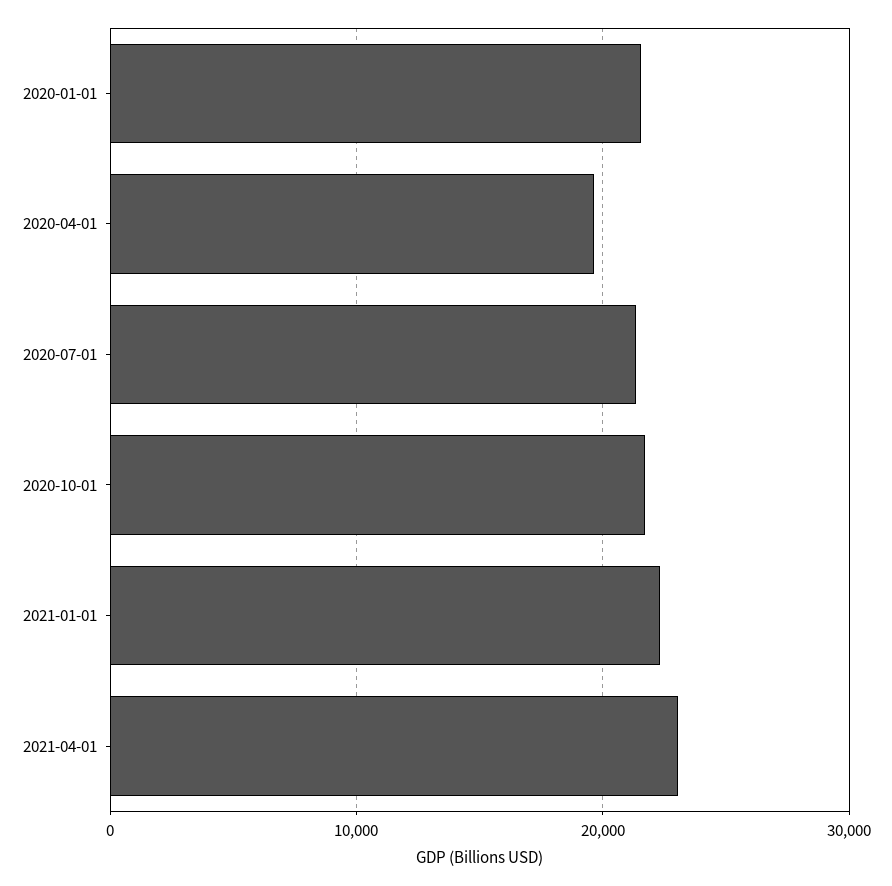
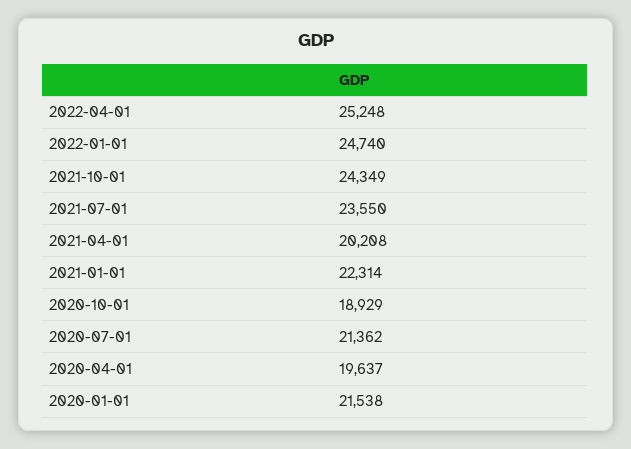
2020-10-01: 22000 -> 18929
2021-04-01: 23000 -> 20208
2022-04-01: none -> 25248
2022-01-01: none -> 24740
2021-10-01: none -> 24349
2021-07-01: none -> 23550

